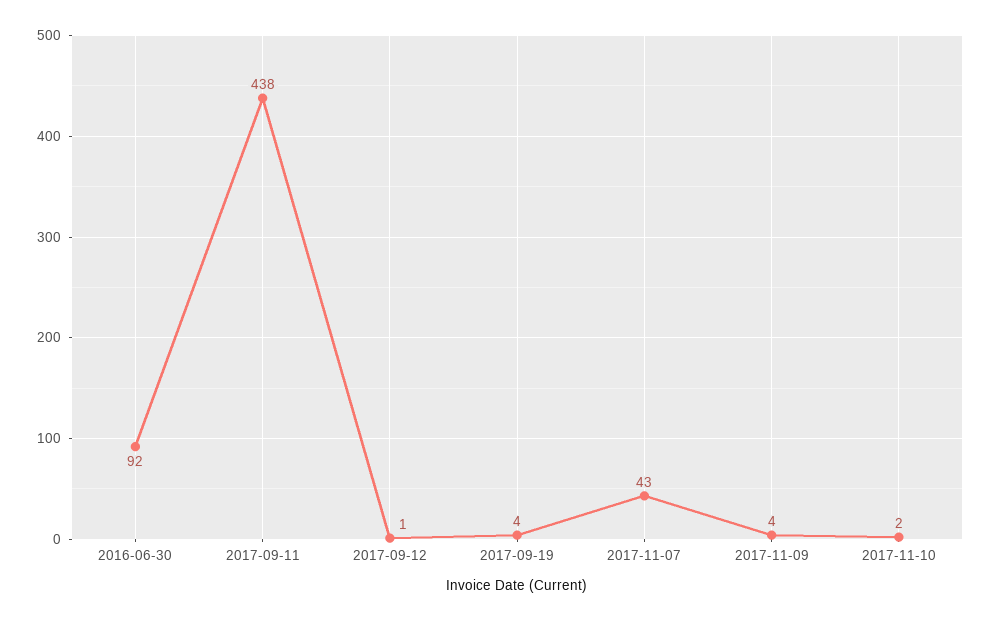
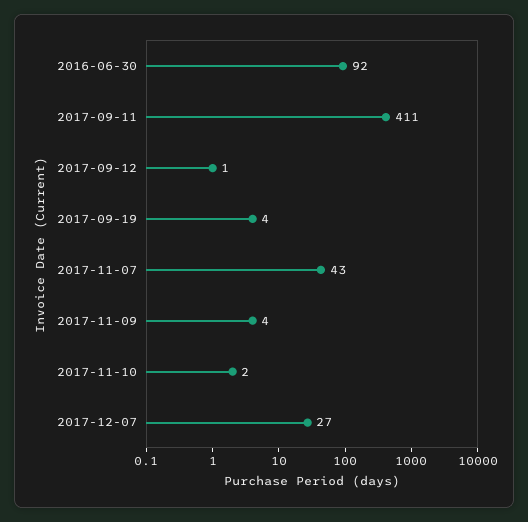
2017-09-11: 438 -> 411
2017-12-07: none -> 27

